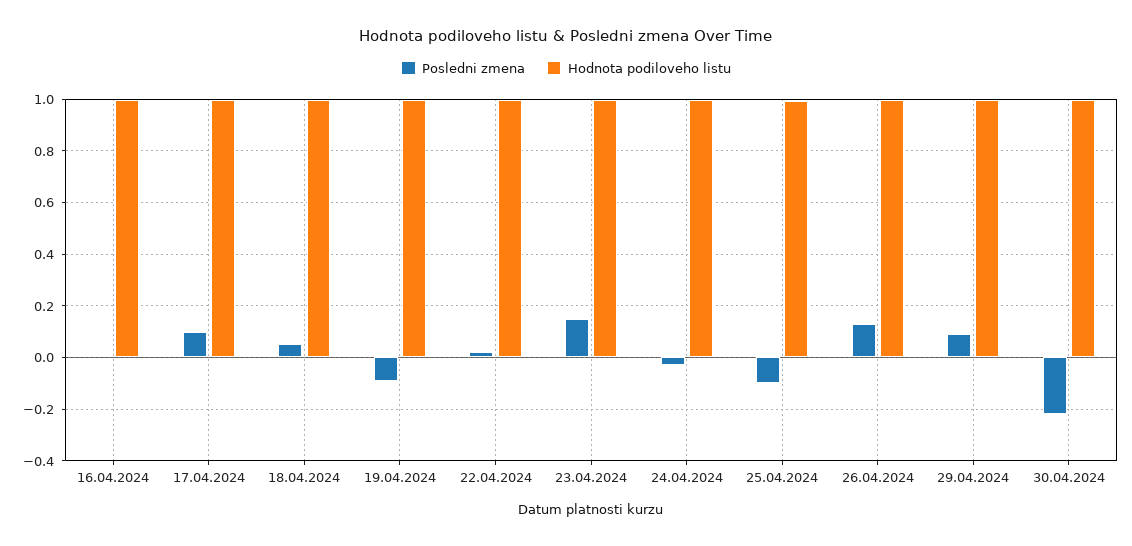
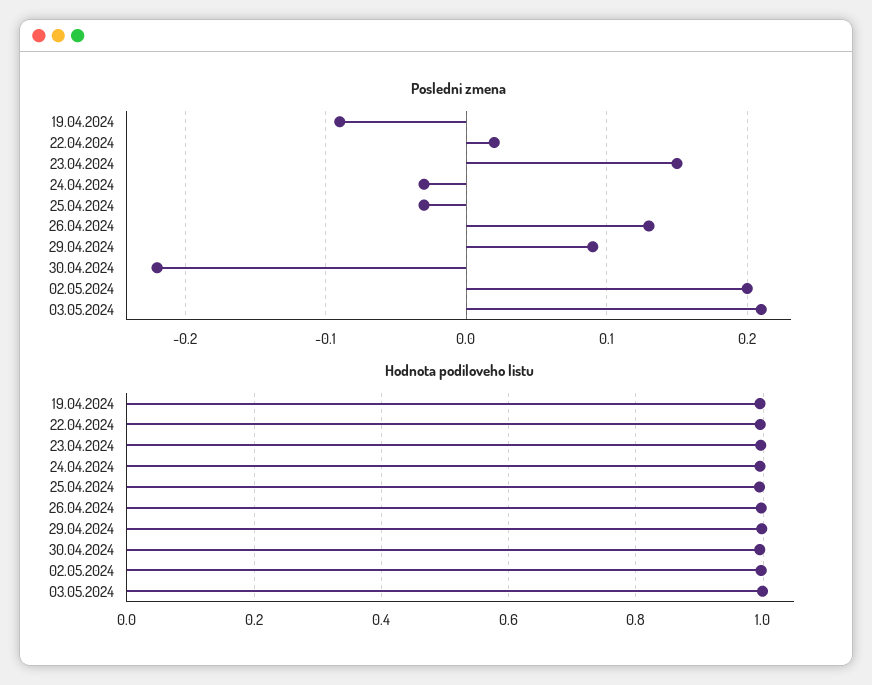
Posledni zmena, 16.04.2024: 0 -> none
Hodnota podiloveho listu, 16.04.2024: 1 -> none
Posledni zmena, 17.04.2024: 0.1 -> none
Hodnota podiloveho listu, 17.04.2024: 1 -> none
Posledni zmena, 18.04.2024: 0.05 -> none
Hodnota podiloveho listu, 18.04.2024: 1 -> none
Posledni zmena, 25.04.2024: -0.1 -> -0.03
Posledni zmena, 02.05.2024: none -> 0.2
Posledni zmena, 03.05.2024: none -> 0.21
Hodnota podiloveho listu, 02.05.2024: none -> 1
Hodnota podiloveho listu, 03.05.2024: none -> 1

